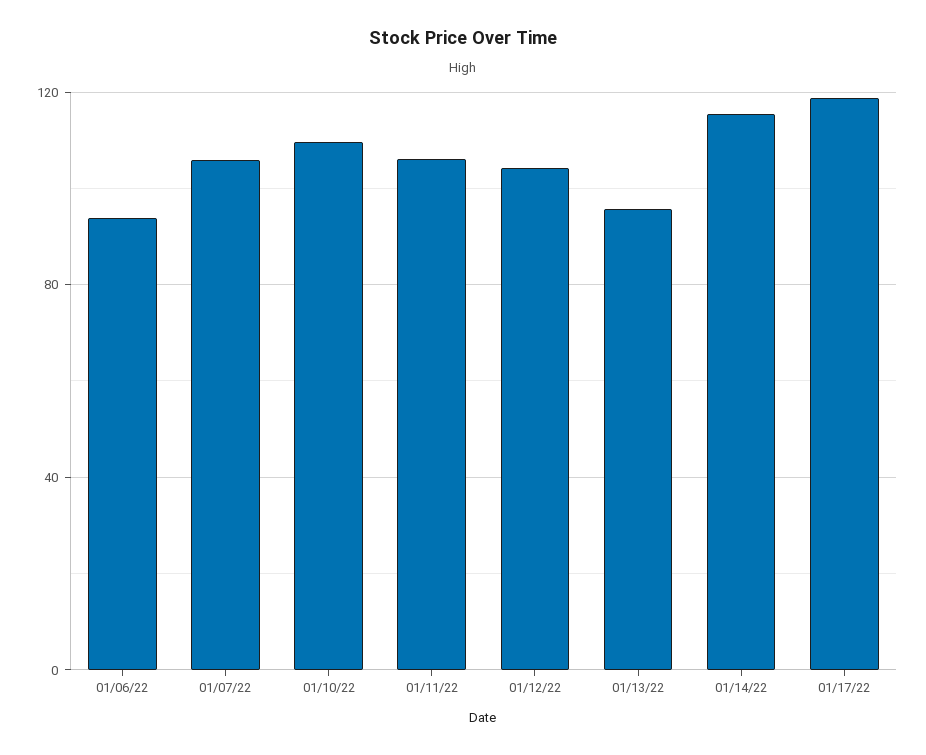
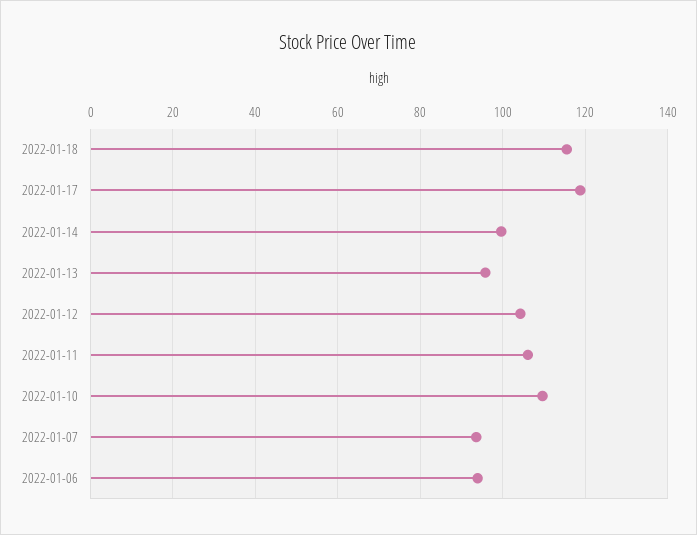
01/07/22: 105 -> 94
01/14/22: 115 -> 100
2022-01-18: none -> 116

